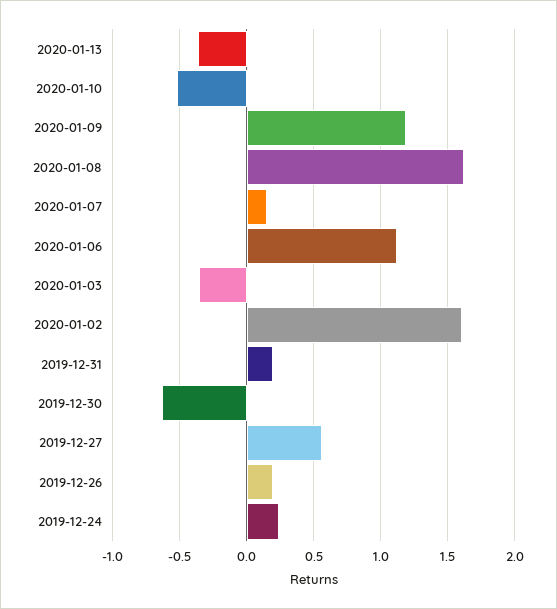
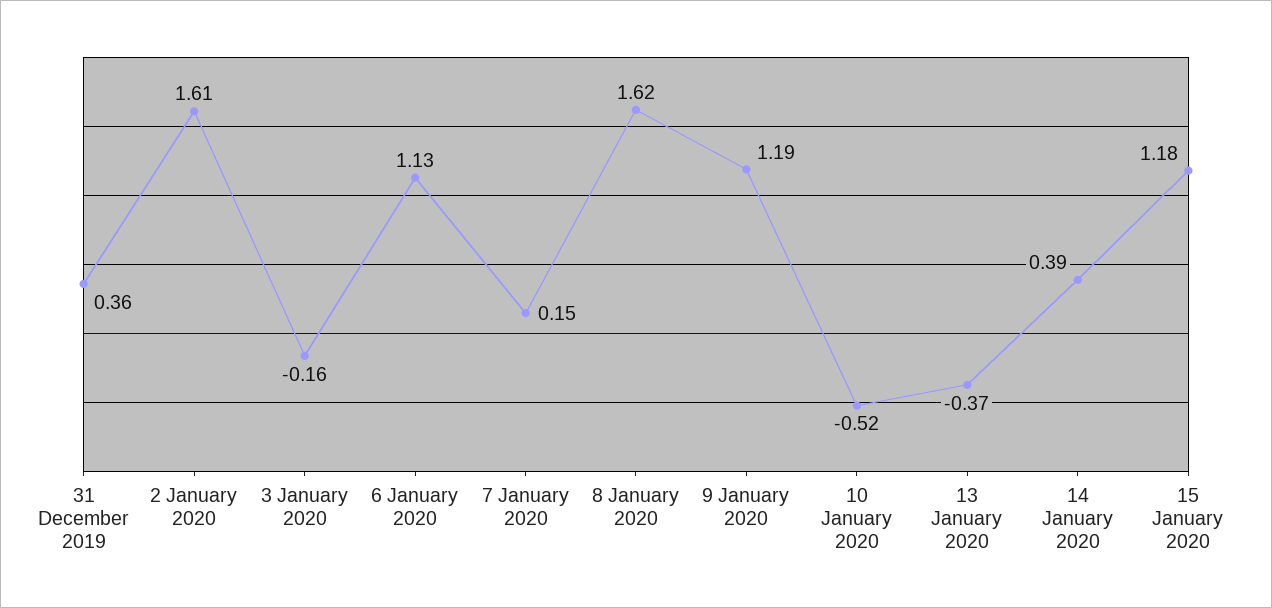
2020-01-03: -0.35 -> -0.16
2019-12-31: 0.2 -> 0.36
2019-12-30: -0.65 -> none
2019-12-27: 0.55 -> none
2019-12-26: 0.2 -> none
2019-12-24: 0.25 -> none
14 January 2020: none -> 0.39
15 January 2020: none -> 1.18

